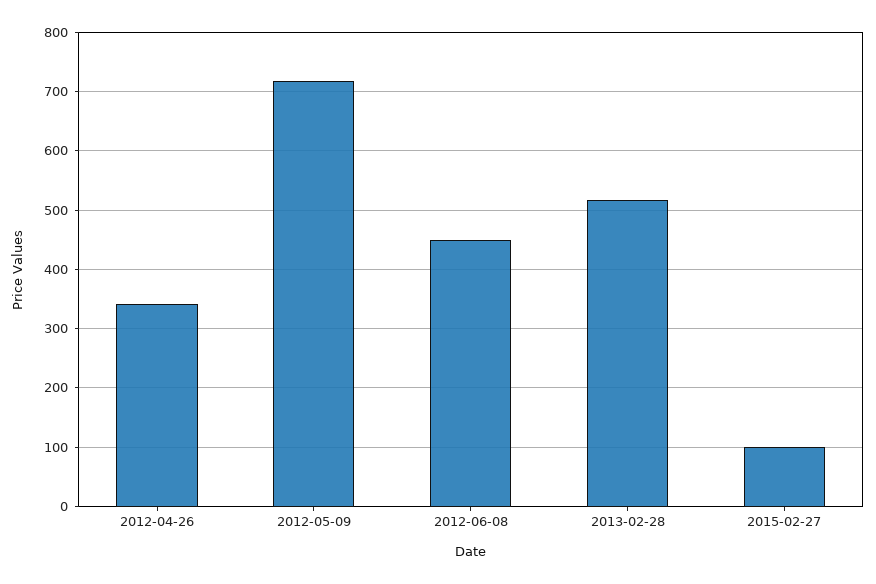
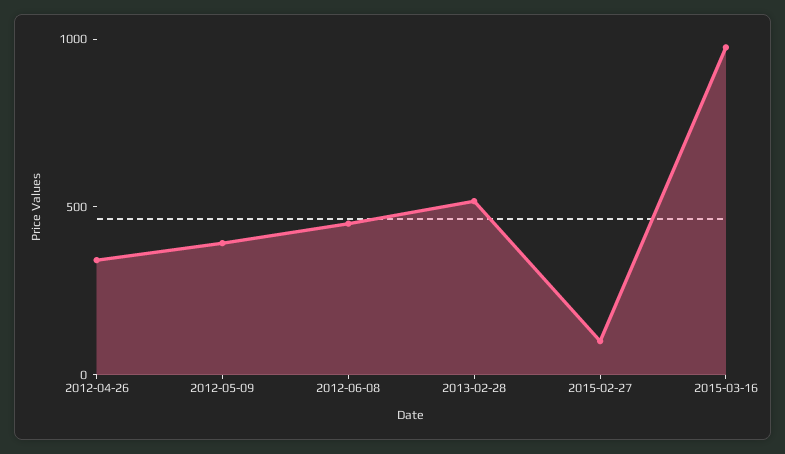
2012-05-09: 720 -> 400
2015-03-16: none -> 1000

